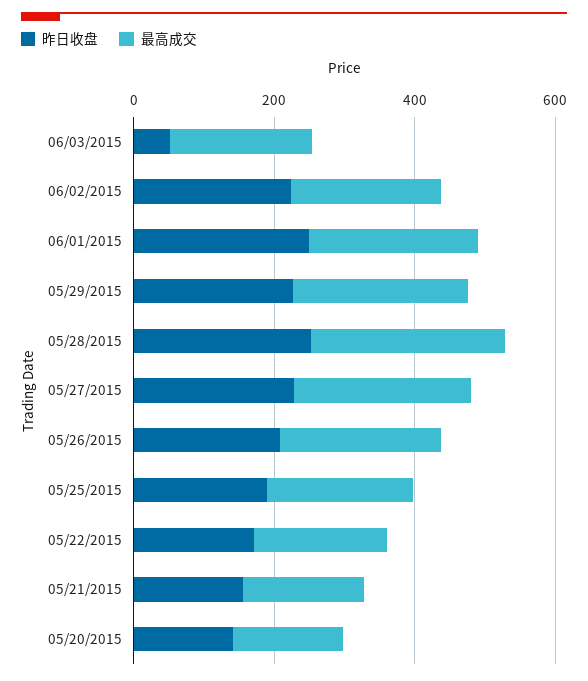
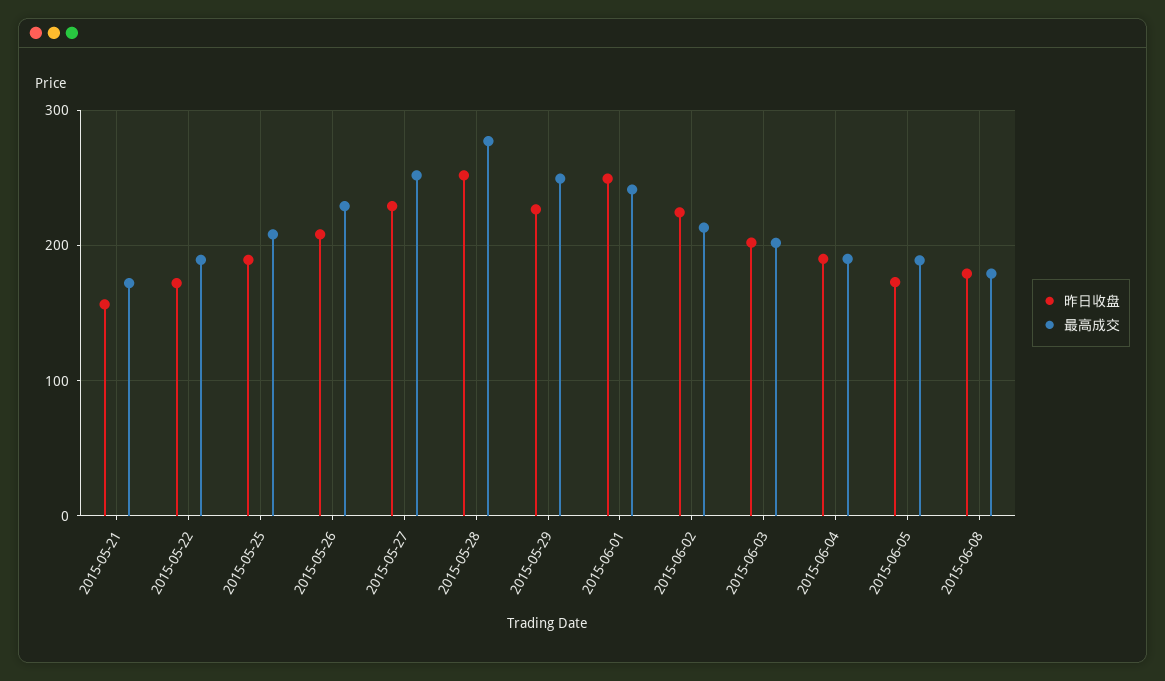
昨日收盘, 06/03/2015: 50 -> 200
昨日收盘, 05/20/2015: 150 -> none
最高成交, 05/20/2015: 150 -> none
昨日收盘, 2015-06-04: none -> 190
最高成交, 2015-06-04: none -> 190
昨日收盘, 2015-06-05: none -> 170
最高成交, 2015-06-05: none -> 190
昨日收盘, 2015-06-08: none -> 180
最高成交, 2015-06-08: none -> 180

